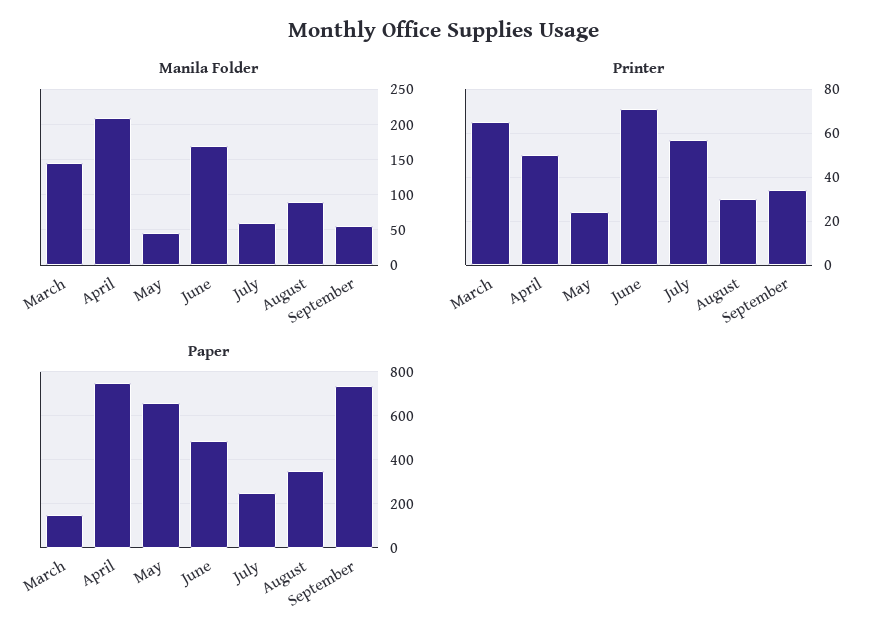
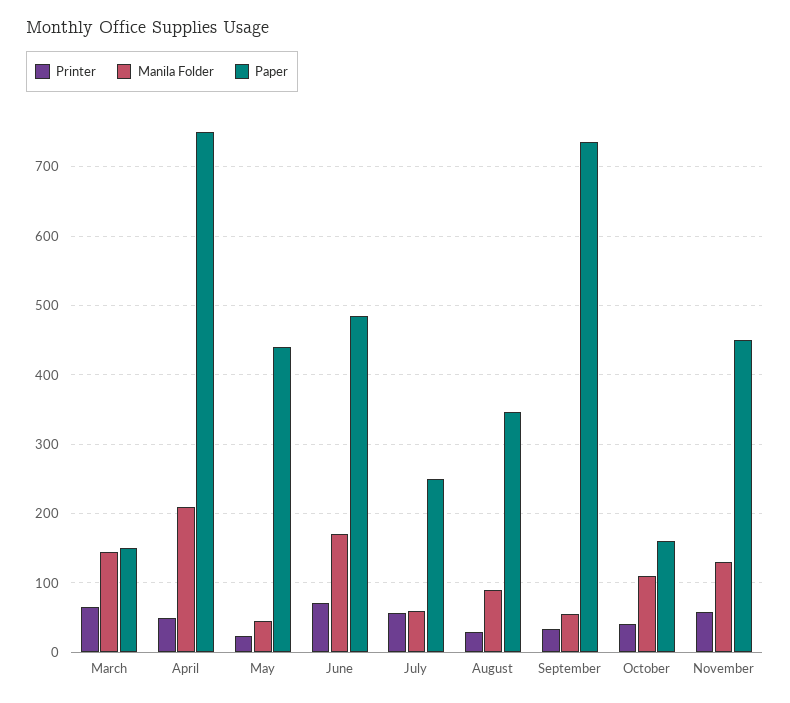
Paper, May: 650 -> 440
Printer, October: none -> 40
Manila Folder, October: none -> 110
Paper, October: none -> 160
Printer, November: none -> 60
Manila Folder, November: none -> 130
Paper, November: none -> 450

